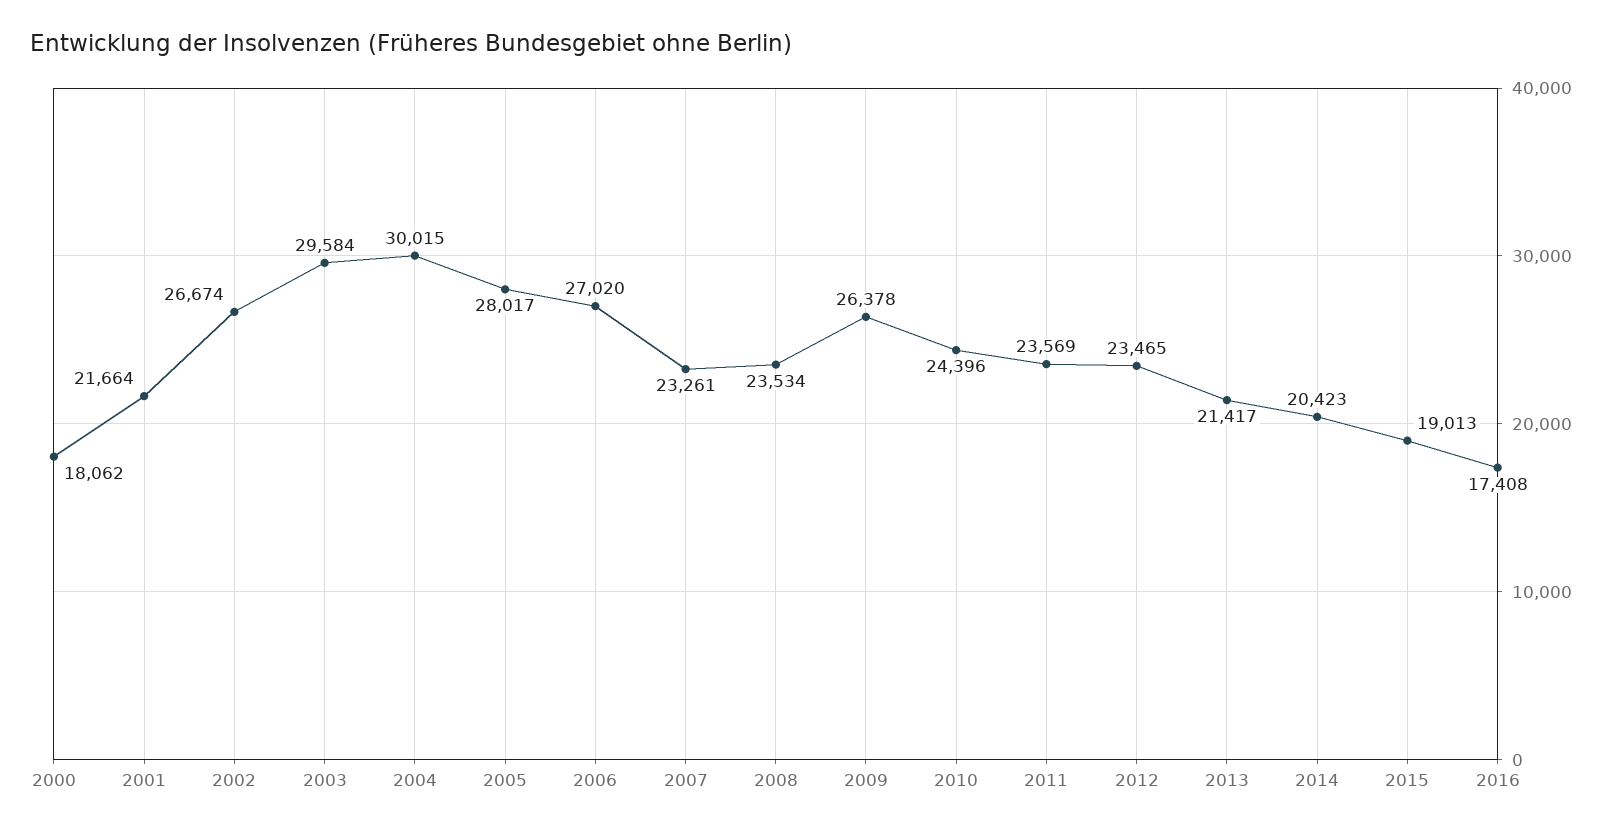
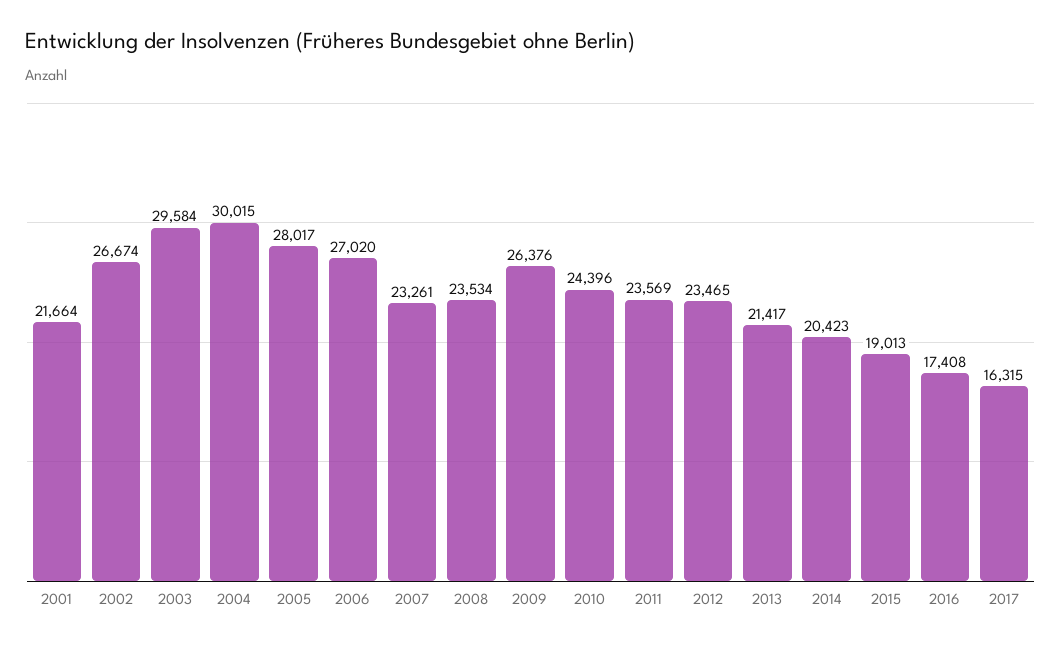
2000: 18062 -> none
2009: 26378 -> 26376
2017: none -> 16315

